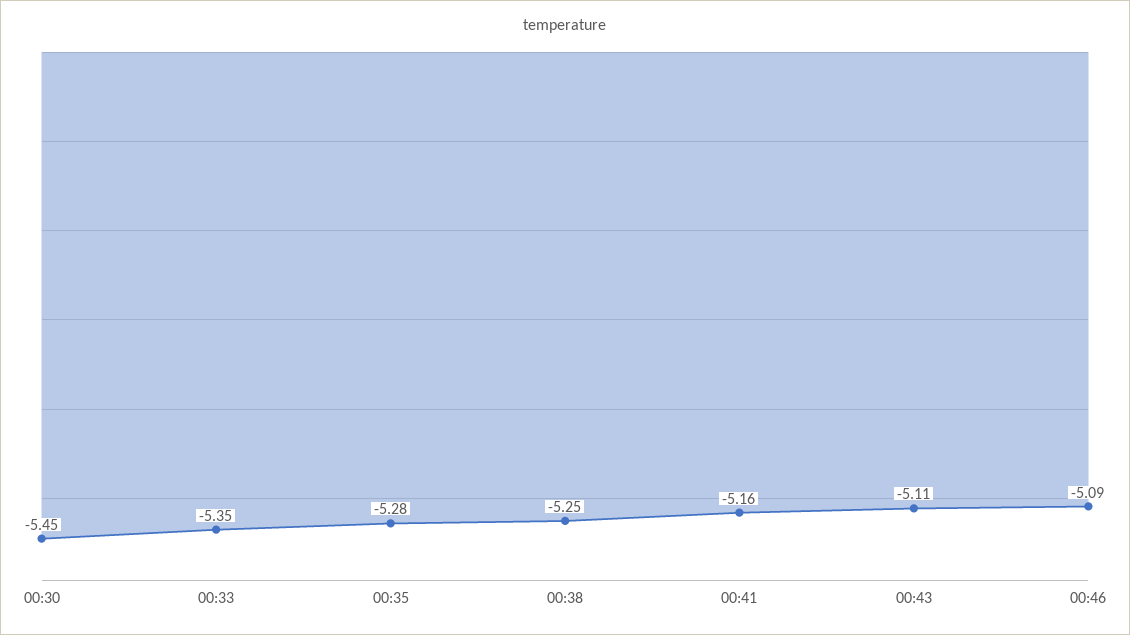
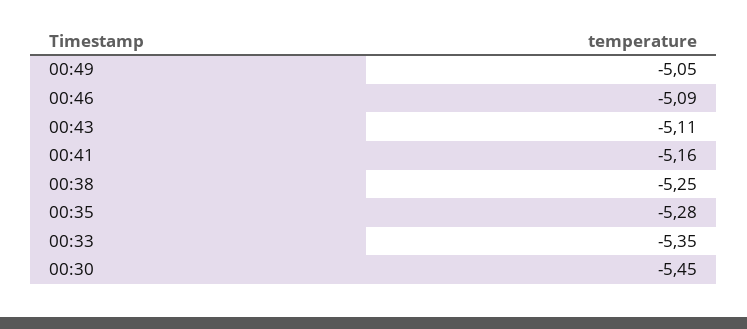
00:49: none -> -5.05

